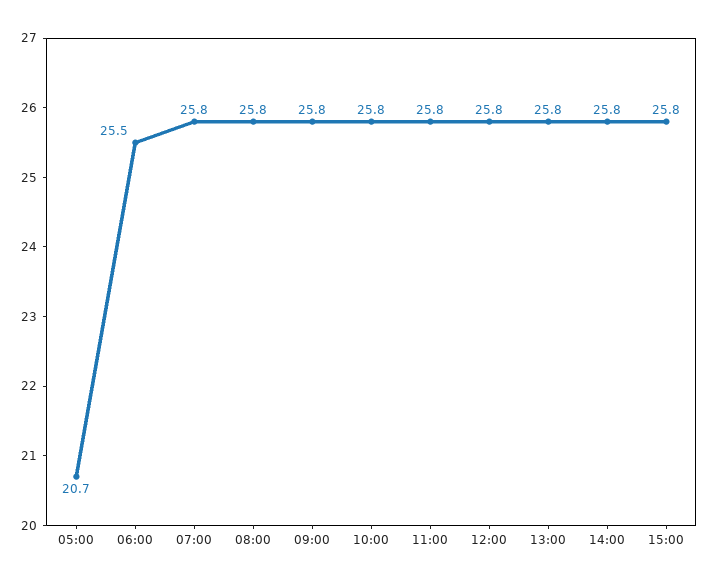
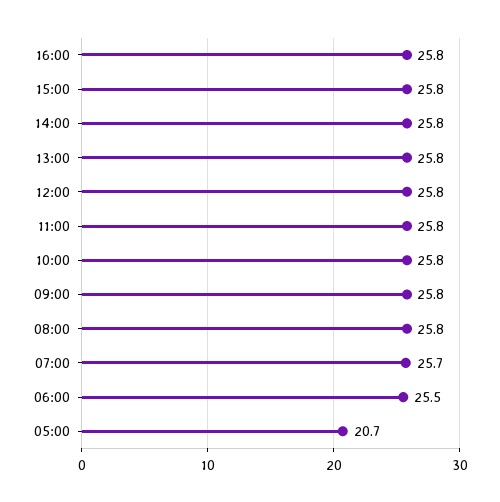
07:00: 25.8 -> 25.7
16:00: none -> 25.8

